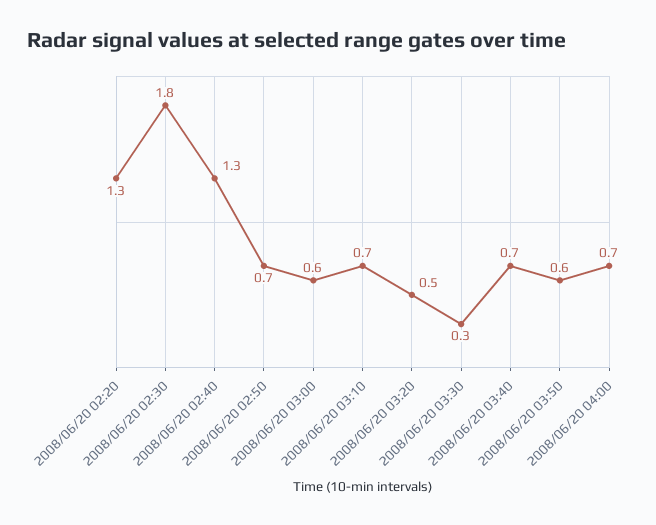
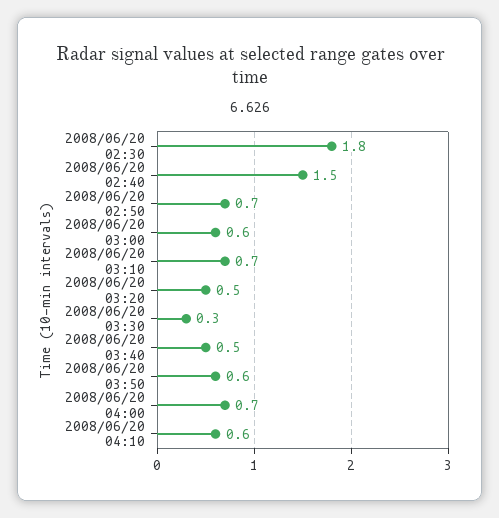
2008/06/20 02:20: 1.3 -> none
2008/06/20 02:40: 1.3 -> 1.5
2008/06/20 03:40: 0.7 -> 0.5
2008/06/20 04:10: none -> 0.6

